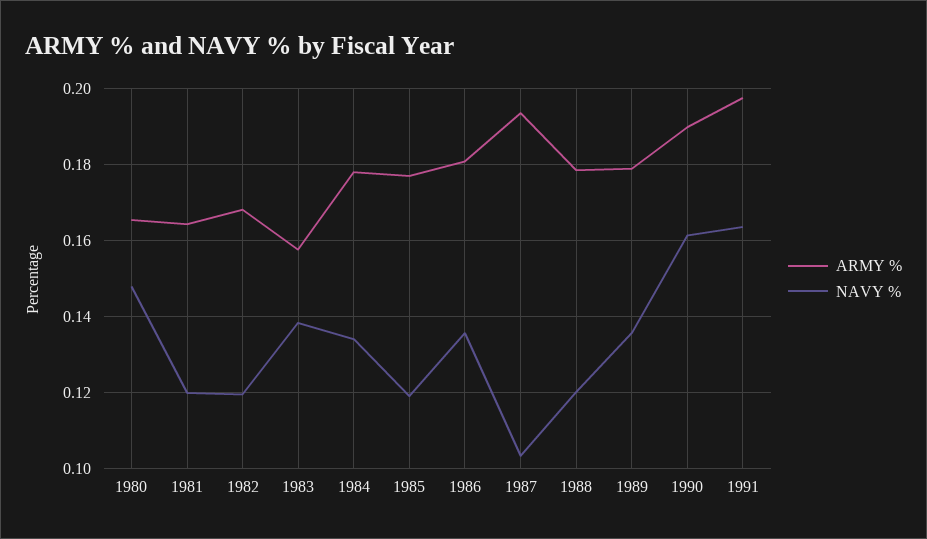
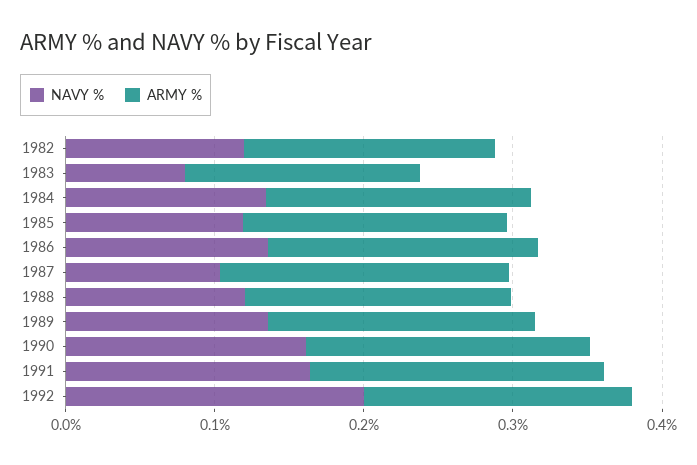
ARMY %, 1980: 0.166 -> none
NAVY %, 1980: 0.148 -> none
ARMY %, 1981: 0.164 -> none
NAVY %, 1981: 0.12 -> none
NAVY %, 1983: 0.138 -> 0.08
NAVY %, 1992: none -> 0.2
ARMY %, 1992: none -> 0.18

